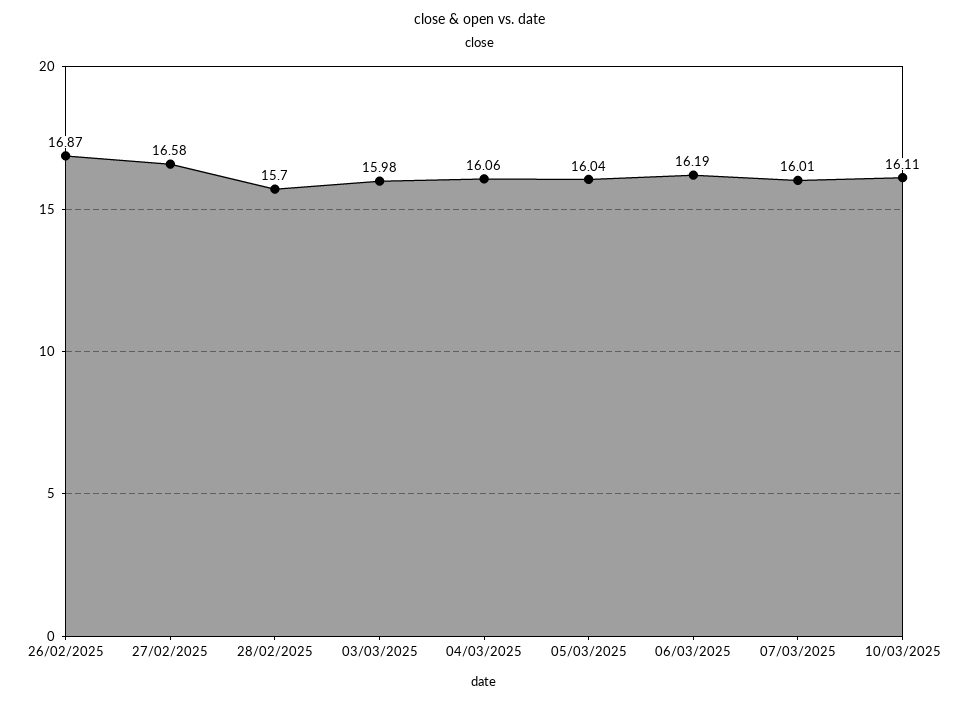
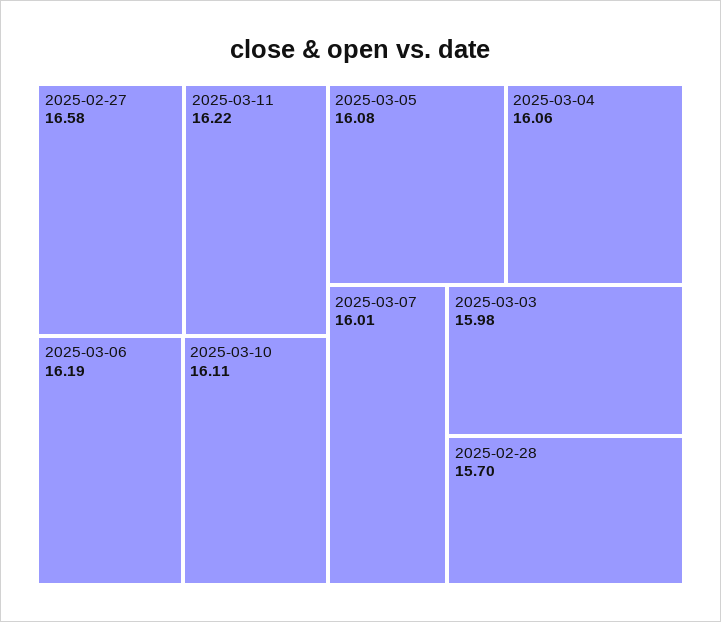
26/02/2025: 16.87 -> none
05/03/2025: 16.04 -> 16.08
2025-03-11: none -> 16.22

